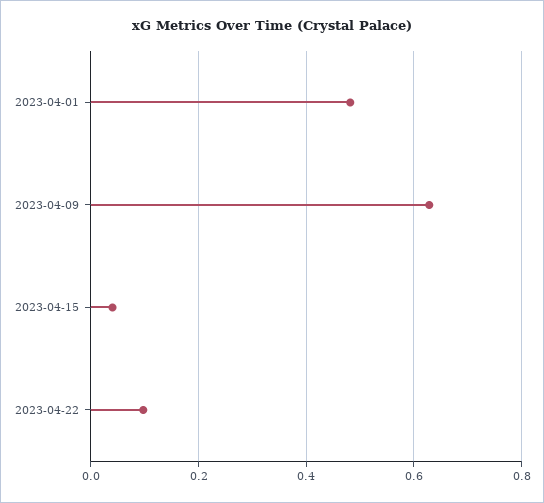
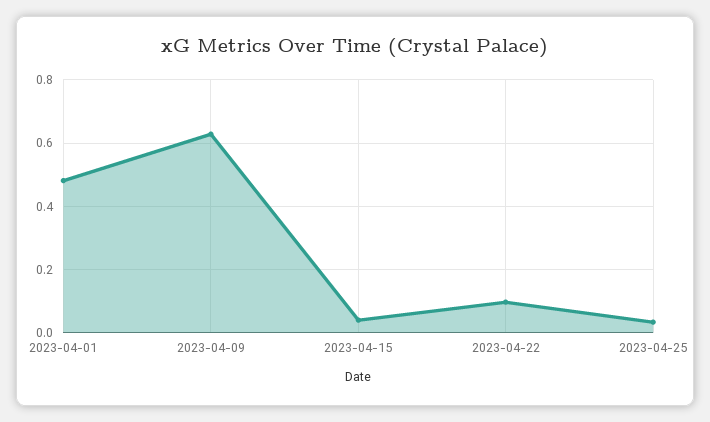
2023-04-25: none -> 0.04

